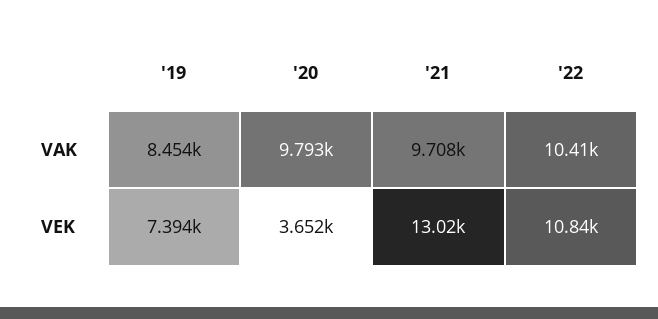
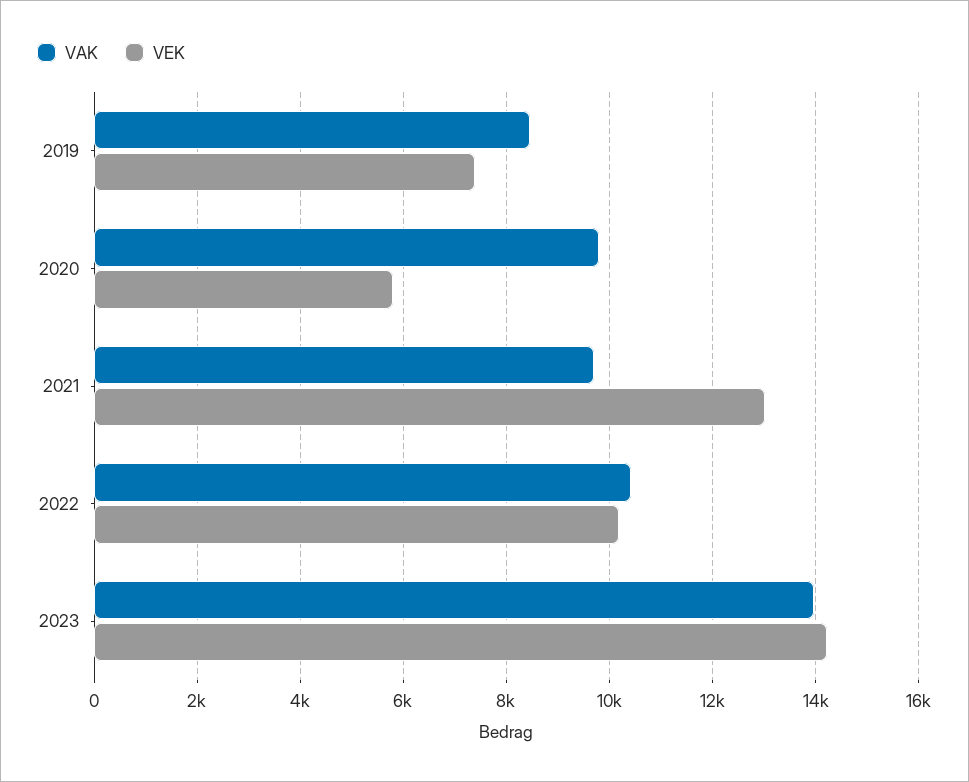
VEK, '20: 3652 -> 5800
VEK, '22: 10840 -> 10200
VAK, 2023: none -> 14000
VEK, 2023: none -> 14200

